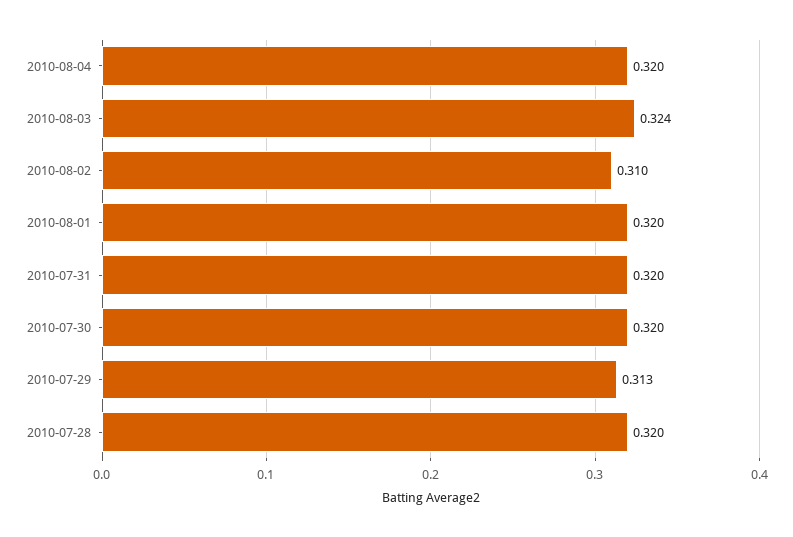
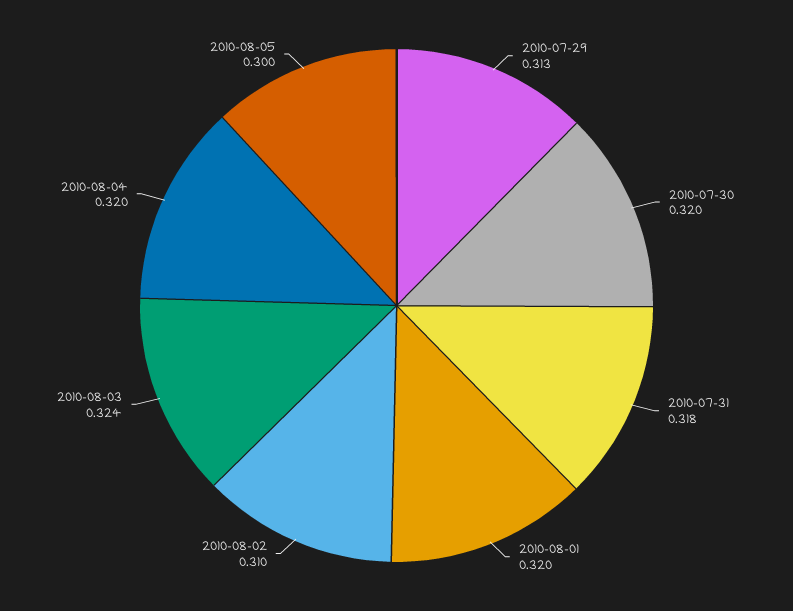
2010-07-31: 0.32 -> 0.318
2010-07-28: 0.32 -> none
2010-08-05: none -> 0.3

